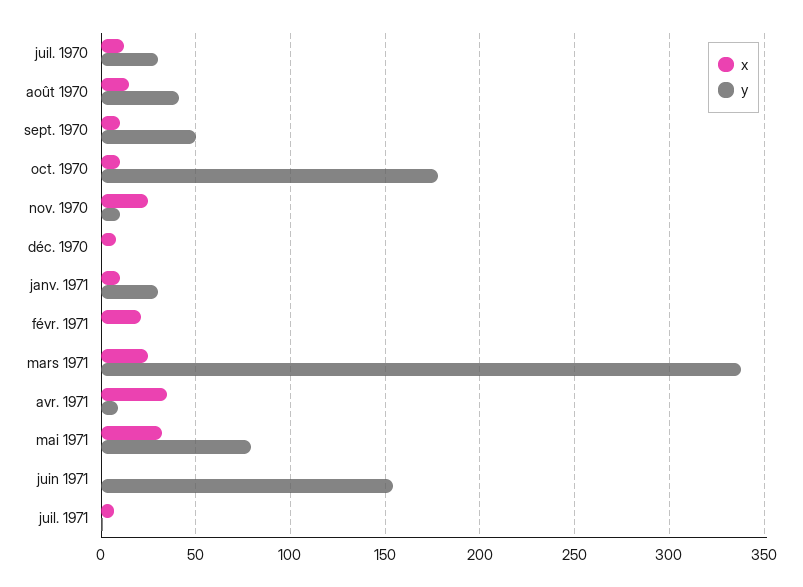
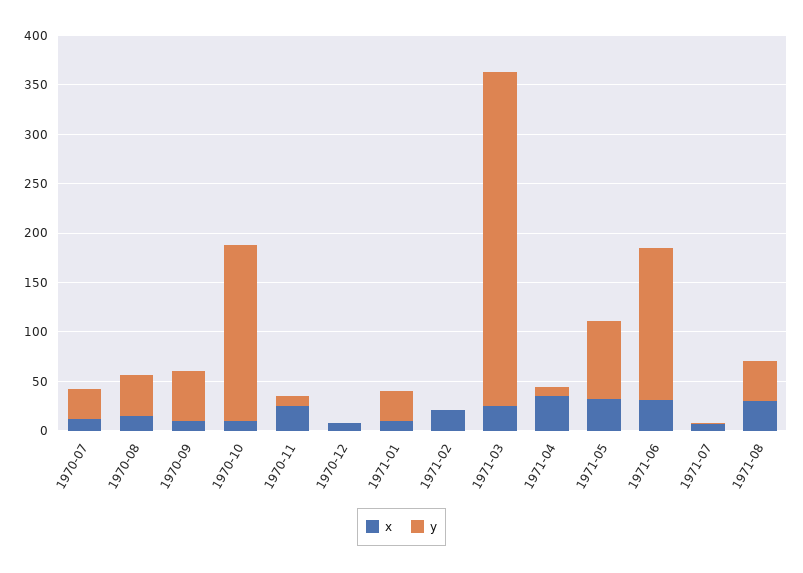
x, juin 1971: 0 -> 30
x, 1971-08: none -> 30
y, 1971-08: none -> 40

